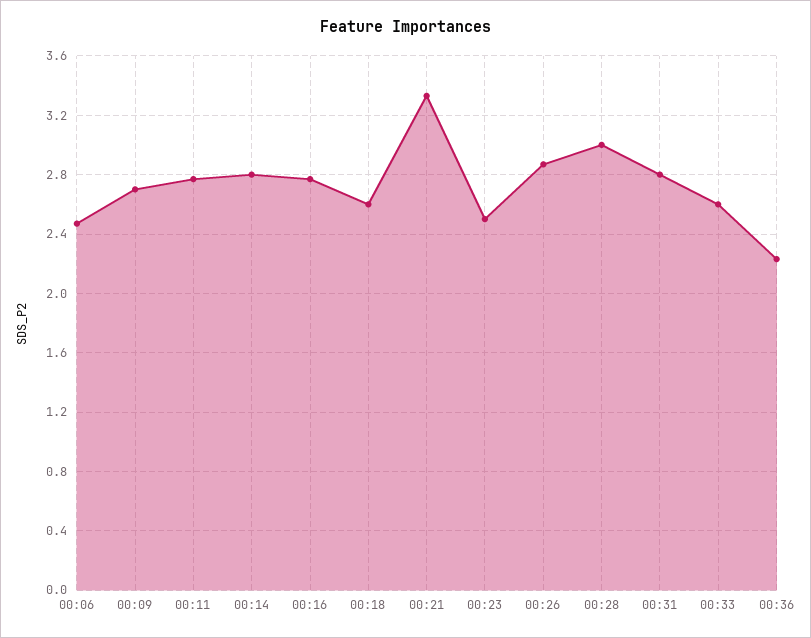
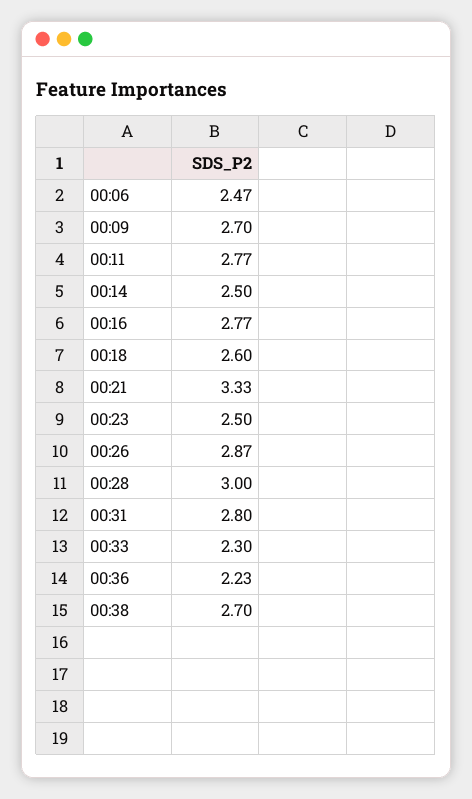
00:14: 2.8 -> 2.5
00:33: 2.6 -> 2.3
00:38: none -> 2.7

